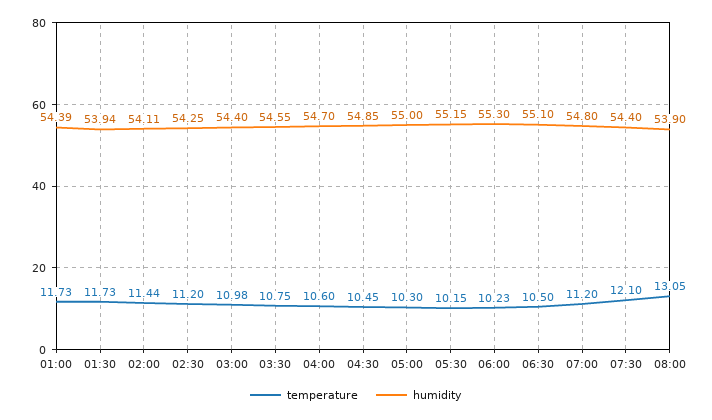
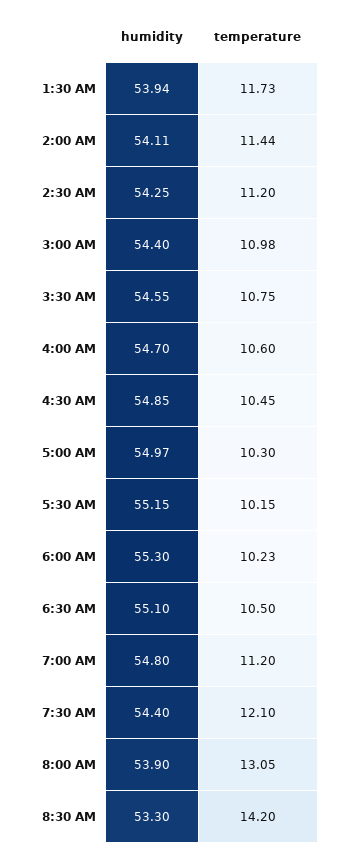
temperature, 01:00: 11.73 -> none
humidity, 01:00: 54.39 -> none
humidity, 05:00: 55 -> 54.97
humidity, 8:30 AM: none -> 53.3
temperature, 8:30 AM: none -> 14.2

